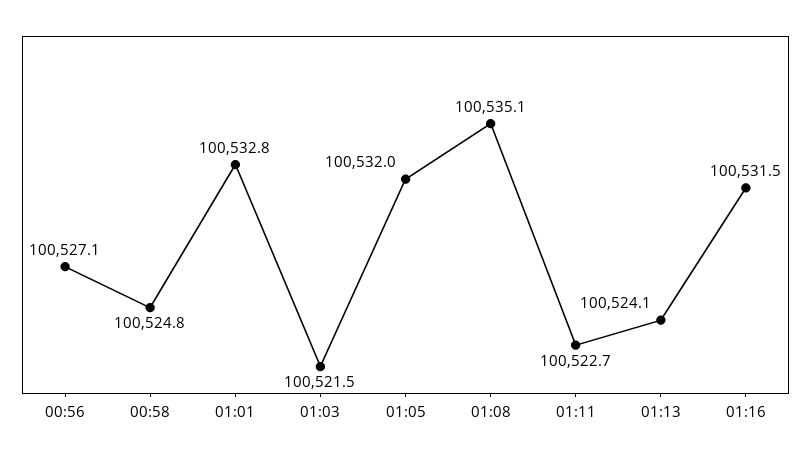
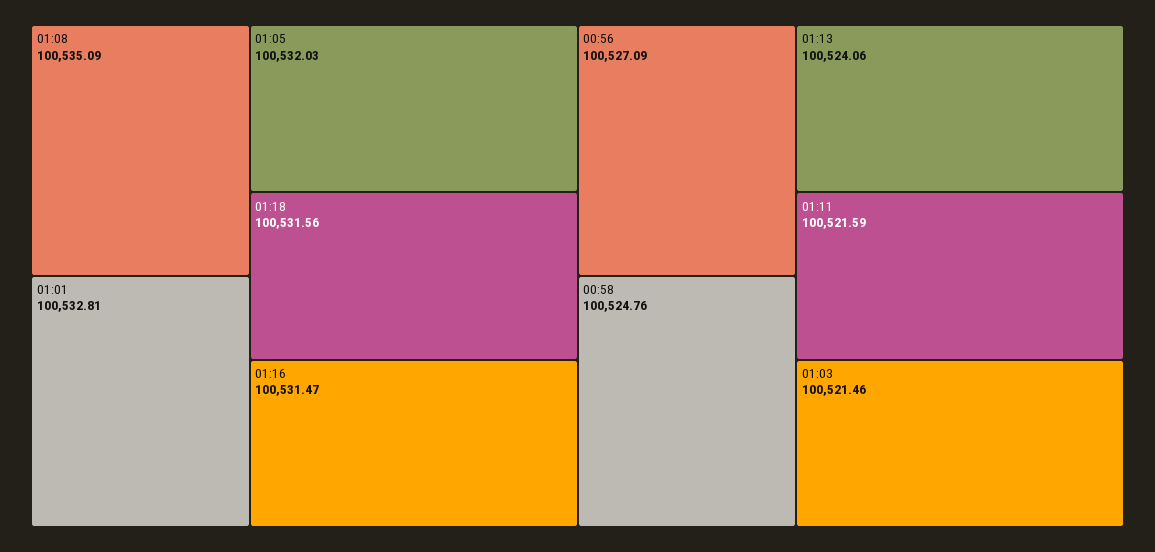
01:11: 100522.7 -> 100521.59
01:18: none -> 100531.56

